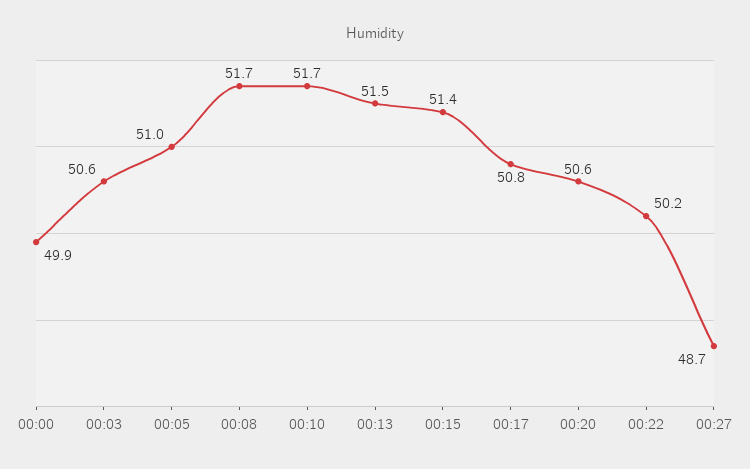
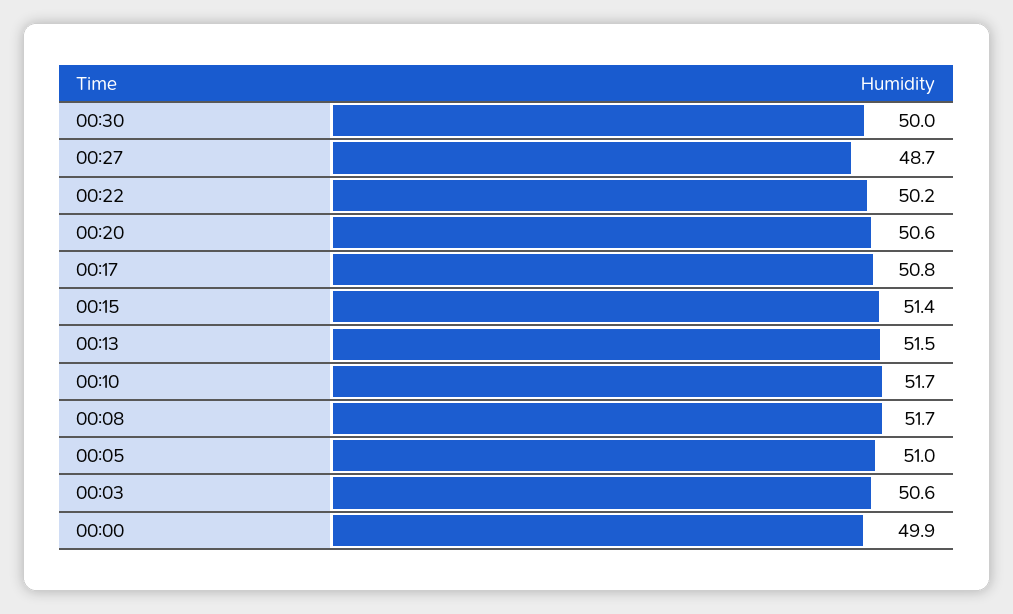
00:30: none -> 50

